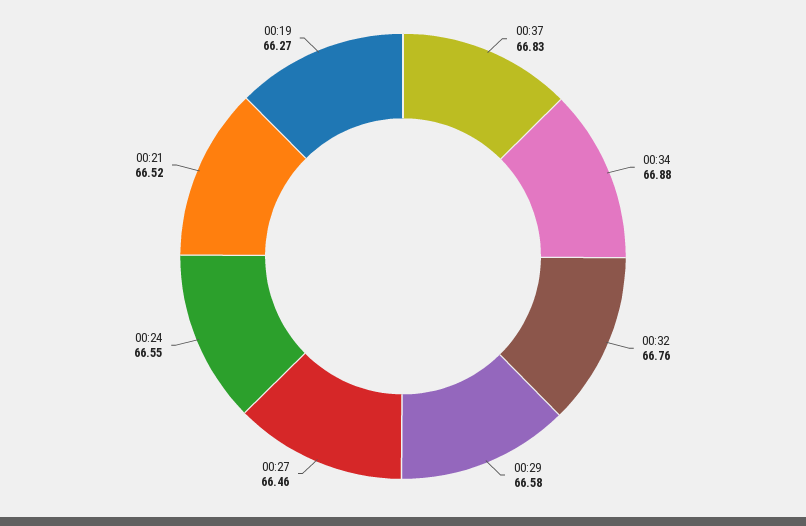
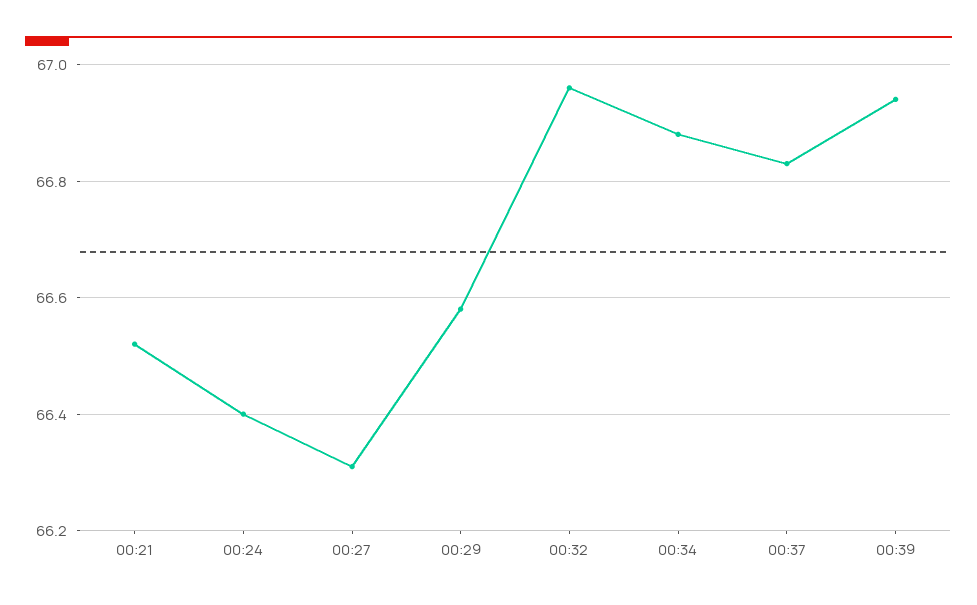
00:32: 66.76 -> 66.95
00:27: 66.46 -> 66.3
00:24: 66.55 -> 66.4
00:19: 66.27 -> none
00:39: none -> 66.95

